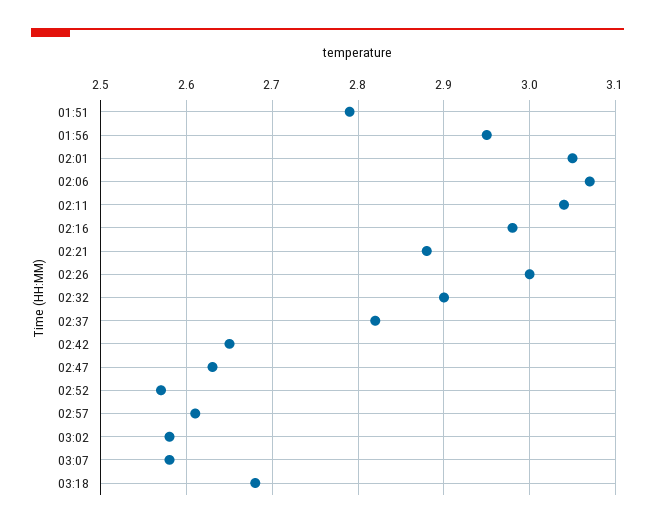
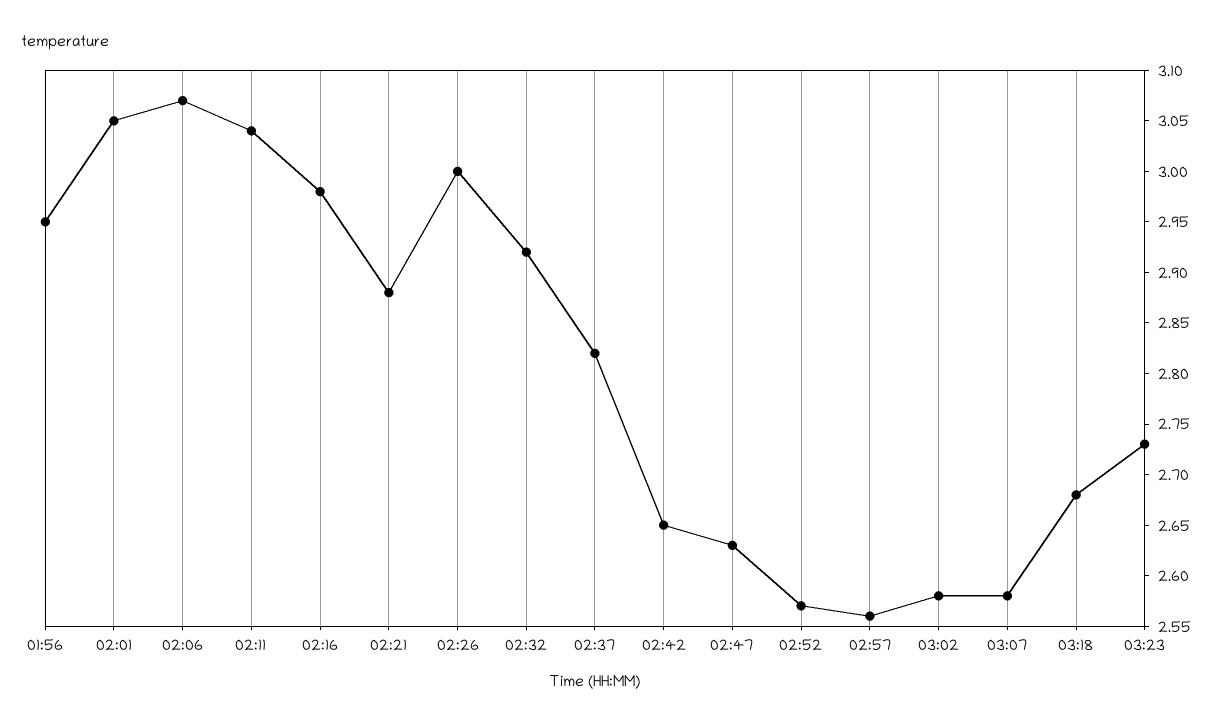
01:51: 2.79 -> none
02:32: 2.9 -> 2.92
02:57: 2.61 -> 2.56
03:23: none -> 2.73

